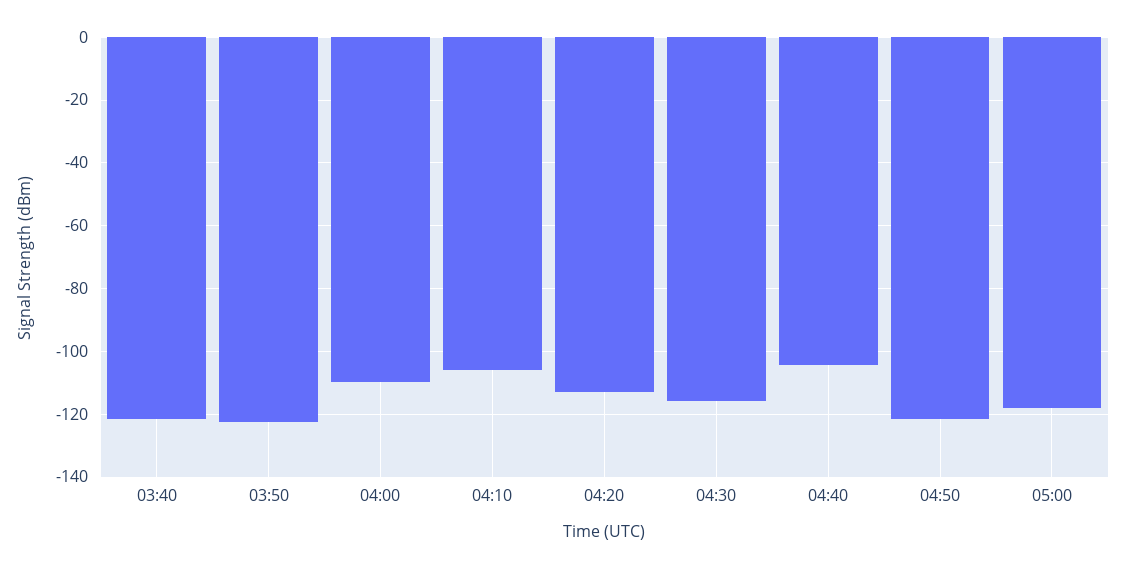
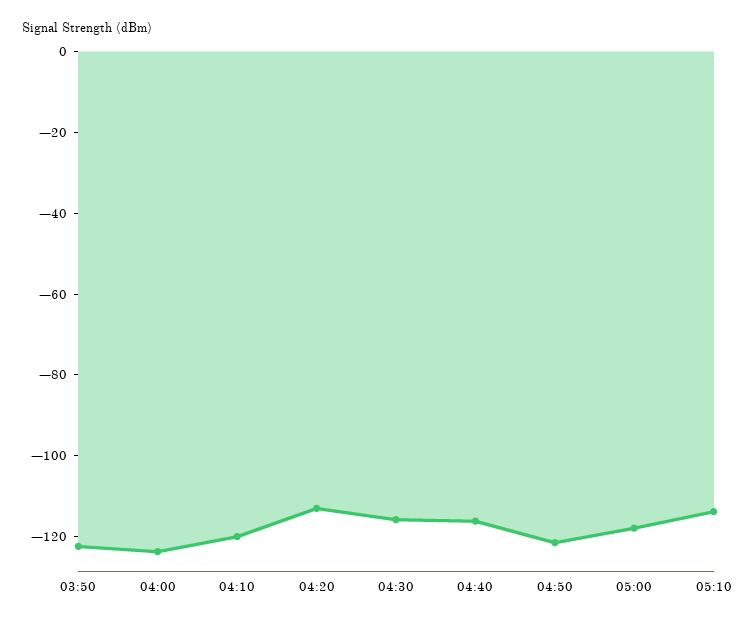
03:40: -122 -> none
04:00: -110 -> -125
04:10: -106 -> -120
04:40: -104 -> -115
05:10: none -> -115

